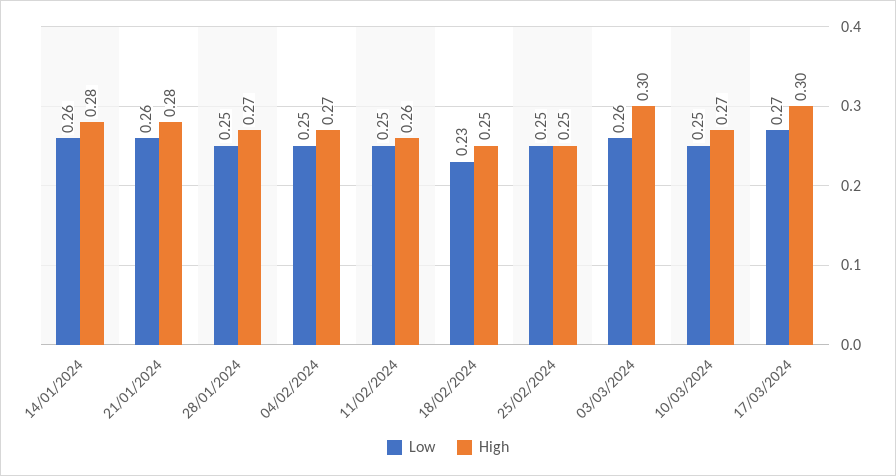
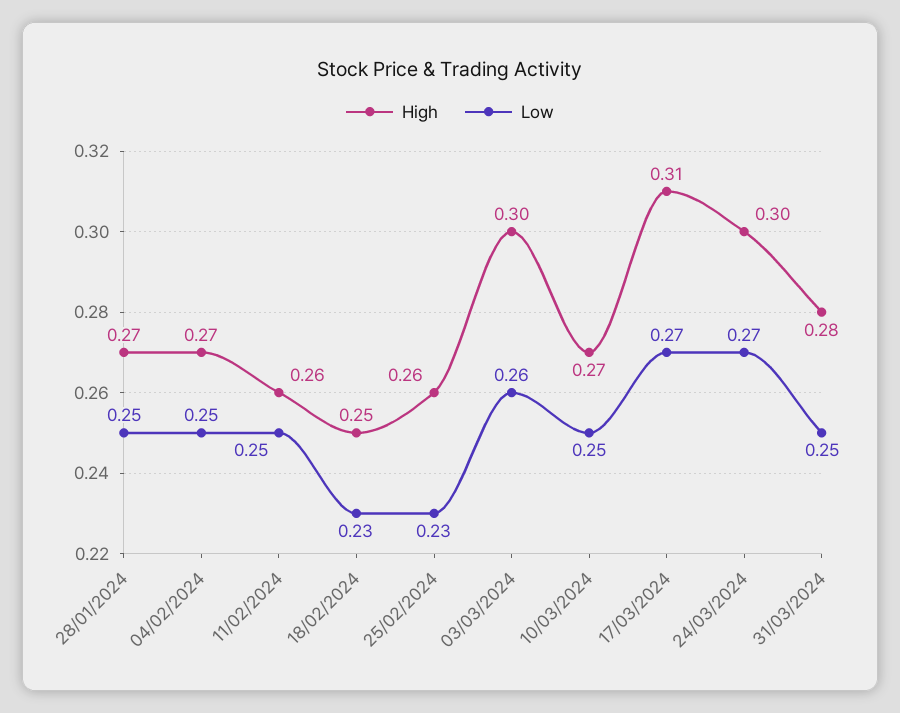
Low, 14/01/2024: 0.26 -> none
High, 14/01/2024: 0.28 -> none
Low, 21/01/2024: 0.26 -> none
High, 21/01/2024: 0.28 -> none
Low, 25/02/2024: 0.25 -> 0.23
High, 25/02/2024: 0.25 -> 0.26
High, 17/03/2024: 0.3 -> 0.31
High, 24/03/2024: none -> 0.3
Low, 24/03/2024: none -> 0.27
High, 31/03/2024: none -> 0.28
Low, 31/03/2024: none -> 0.25

